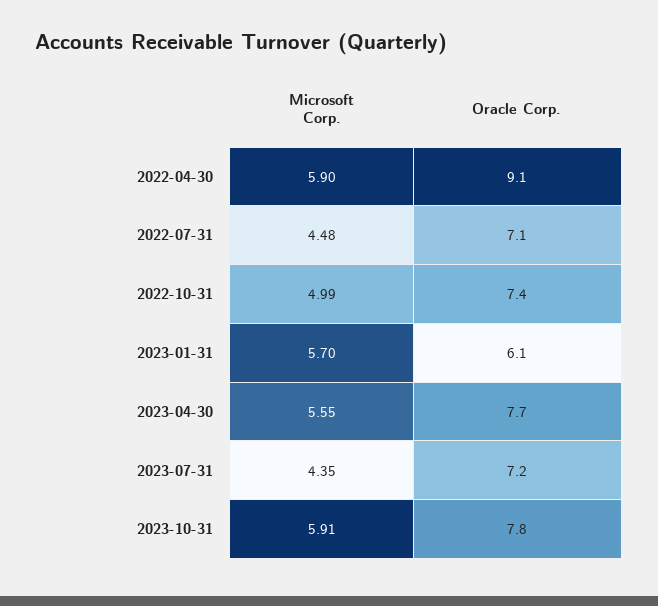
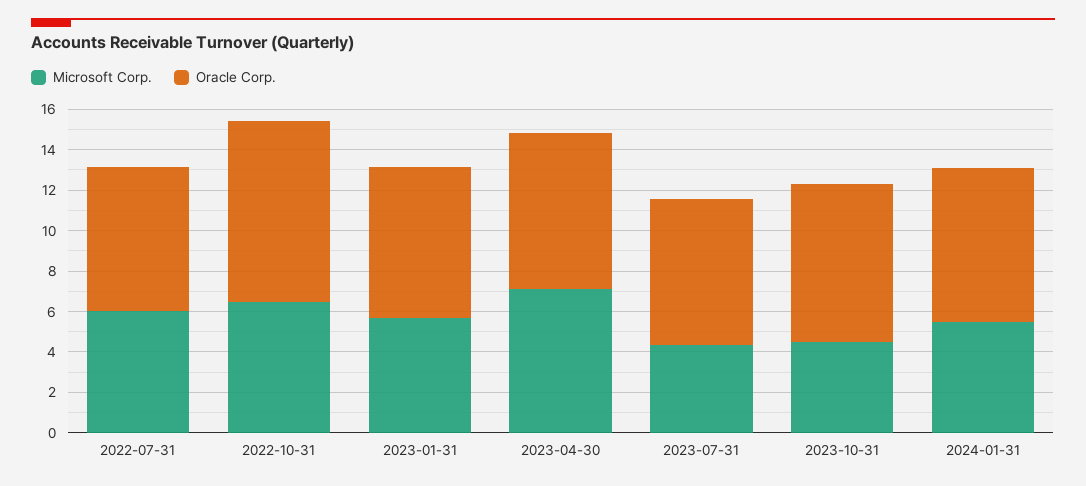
Microsoft Corp., 2022-04-30: 5.9 -> none
Oracle Corp., 2022-04-30: 9.1 -> none
Microsoft Corp., 2022-07-31: 4.48 -> 6
Microsoft Corp., 2022-10-31: 4.99 -> 6.5
Oracle Corp., 2022-10-31: 7.4 -> 9
Oracle Corp., 2023-01-31: 6.1 -> 7.5
Microsoft Corp., 2023-04-30: 5.55 -> 7
Microsoft Corp., 2023-10-31: 5.91 -> 4.5
Microsoft Corp., 2024-01-31: none -> 5.5
Oracle Corp., 2024-01-31: none -> 7.5

